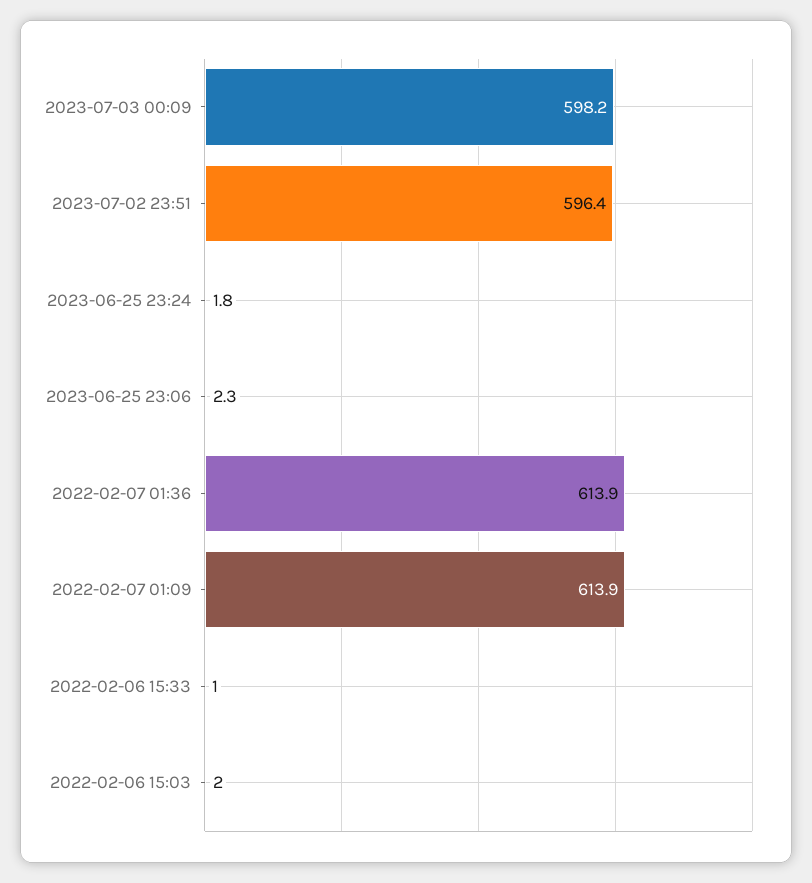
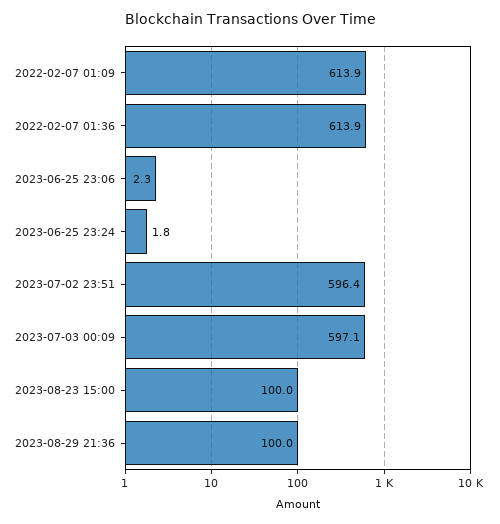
2023-07-03 00:09: 598.2 -> 597.1
2022-02-06 15:33: 1 -> none
2022-02-06 15:03: 2 -> none
2023-08-23 15:00: none -> 100
2023-08-29 21:36: none -> 100

